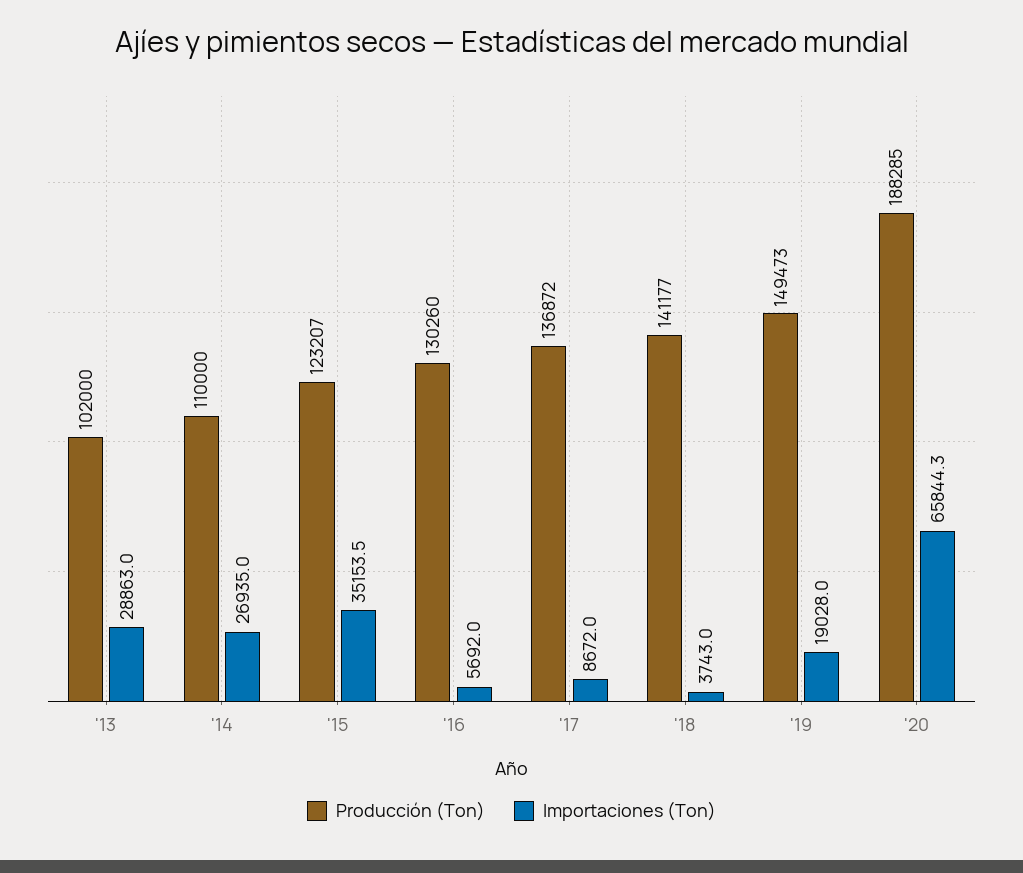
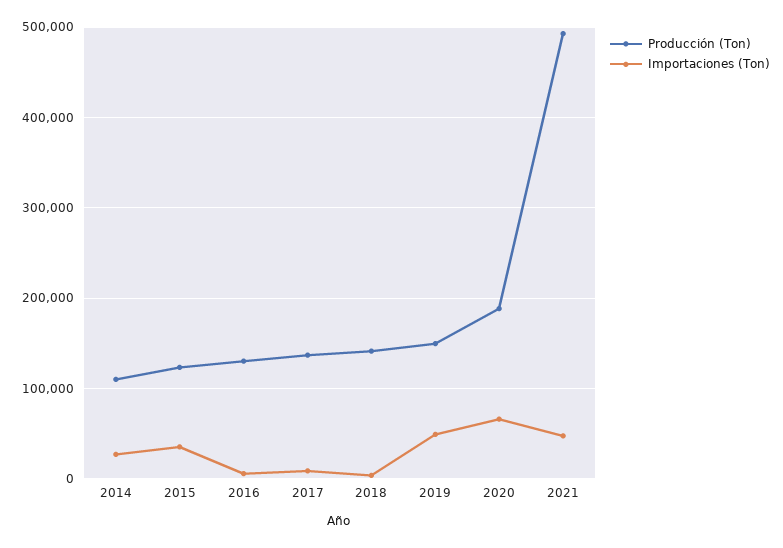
Producción (Ton), '13: 102000 -> none
Importaciones (Ton), '13: 28863 -> none
Importaciones (Ton), '19: 19028 -> 50000
Producción (Ton), 2021: none -> 490000
Importaciones (Ton), 2021: none -> 50000

